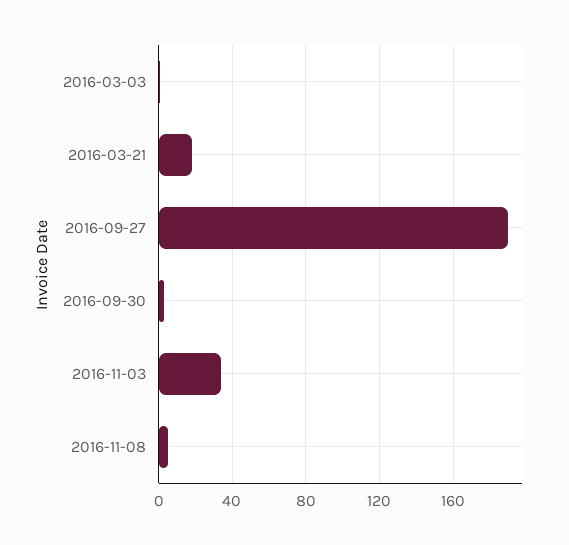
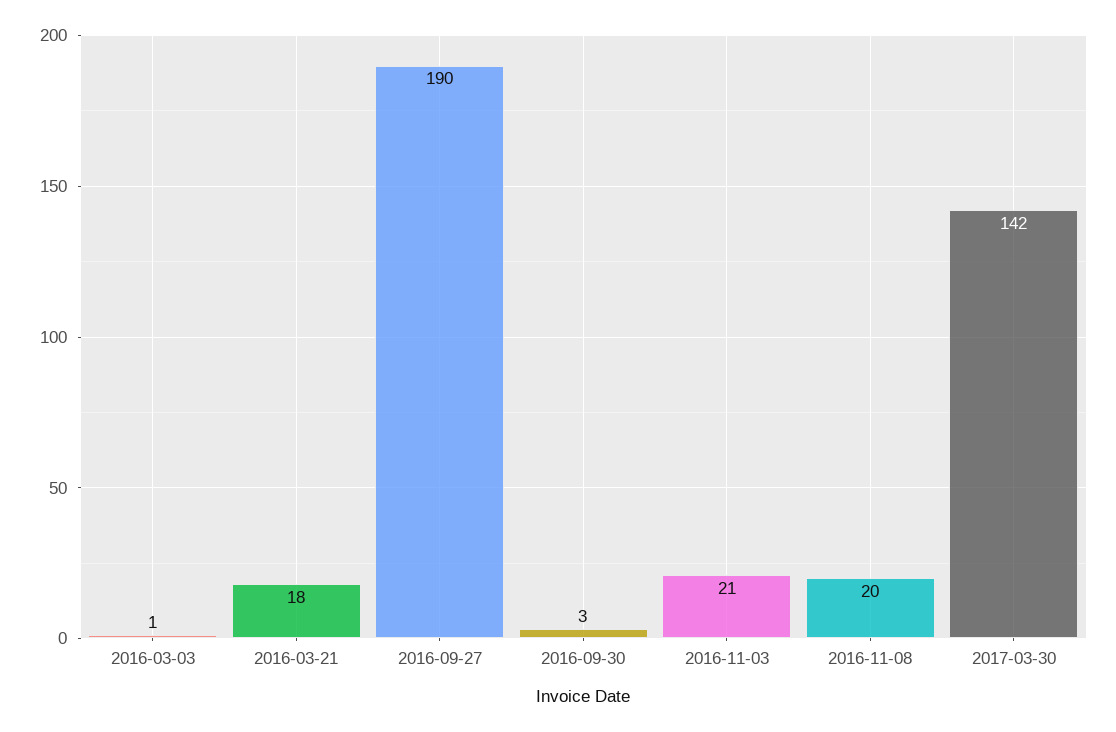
2016-11-03: 35 -> 21
2016-11-08: 5 -> 20
2017-03-30: none -> 142

